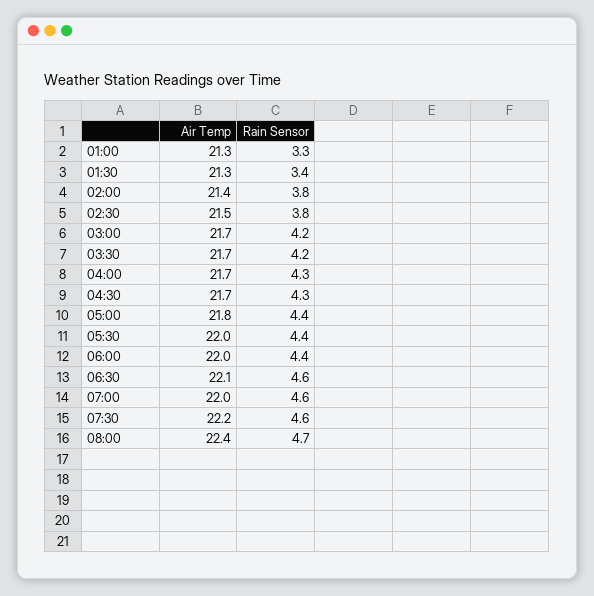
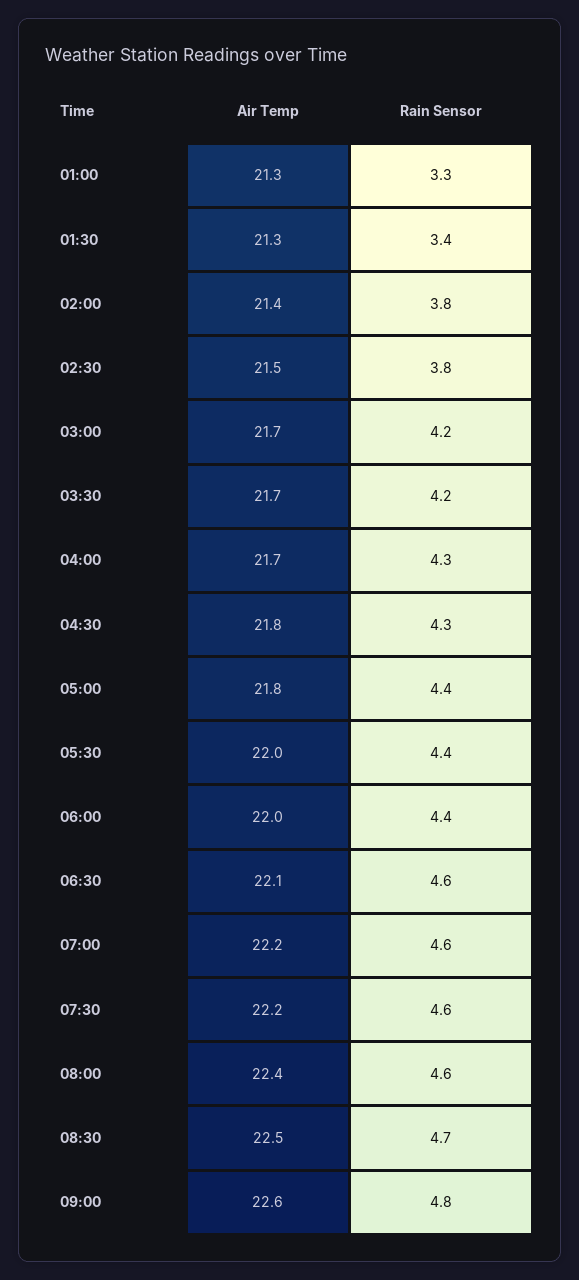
Air Temp, 04:30: 21.7 -> 21.8
Air Temp, 07:00: 22 -> 22.2
Rain Sensor, 08:00: 4.7 -> 4.6
Air Temp, 08:30: none -> 22.5
Rain Sensor, 08:30: none -> 4.7
Air Temp, 09:00: none -> 22.6
Rain Sensor, 09:00: none -> 4.8

